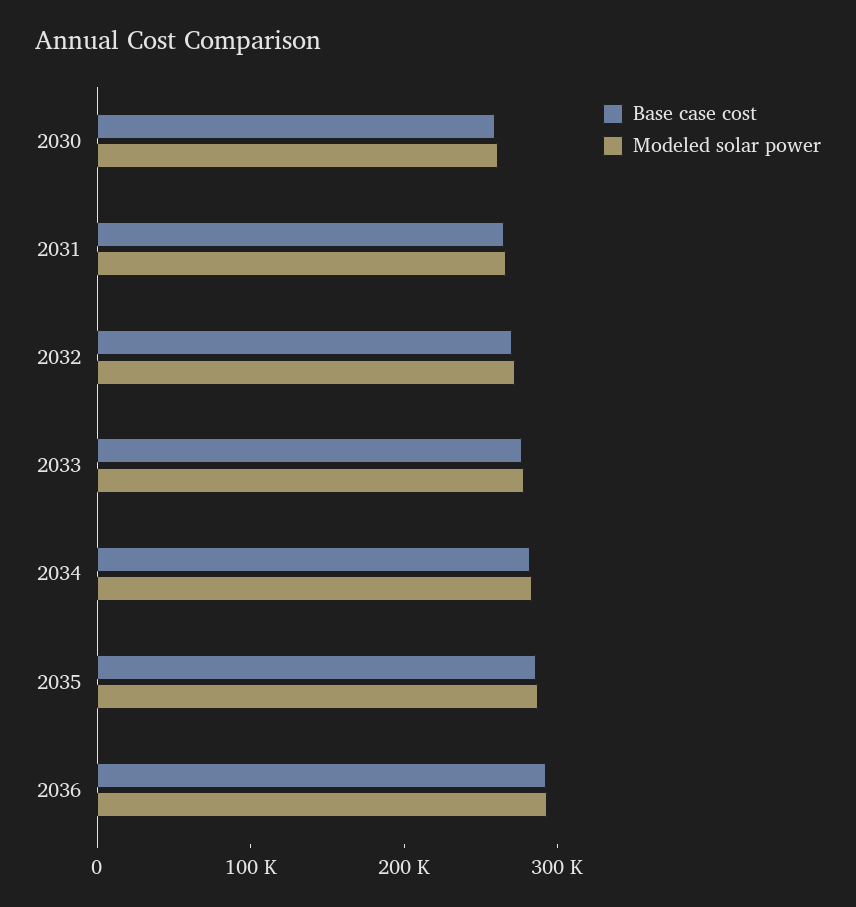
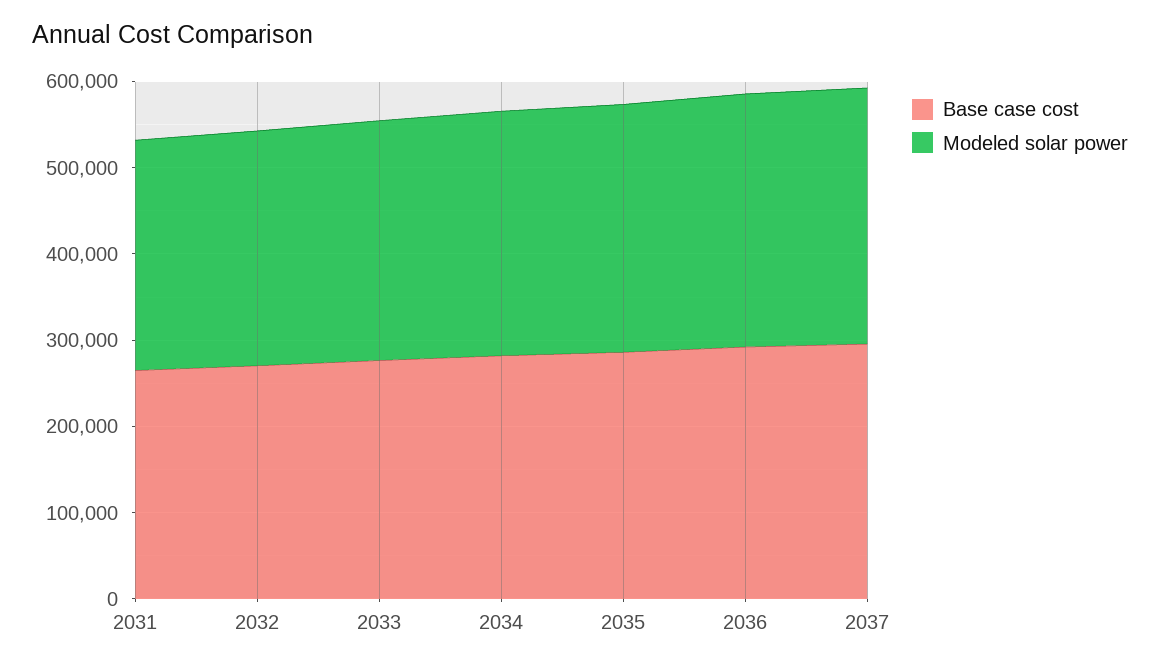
Base case cost, 2030: 260000 -> none
Modeled solar power, 2030: 260000 -> none
Base case cost, 2037: none -> 300000
Modeled solar power, 2037: none -> 300000

